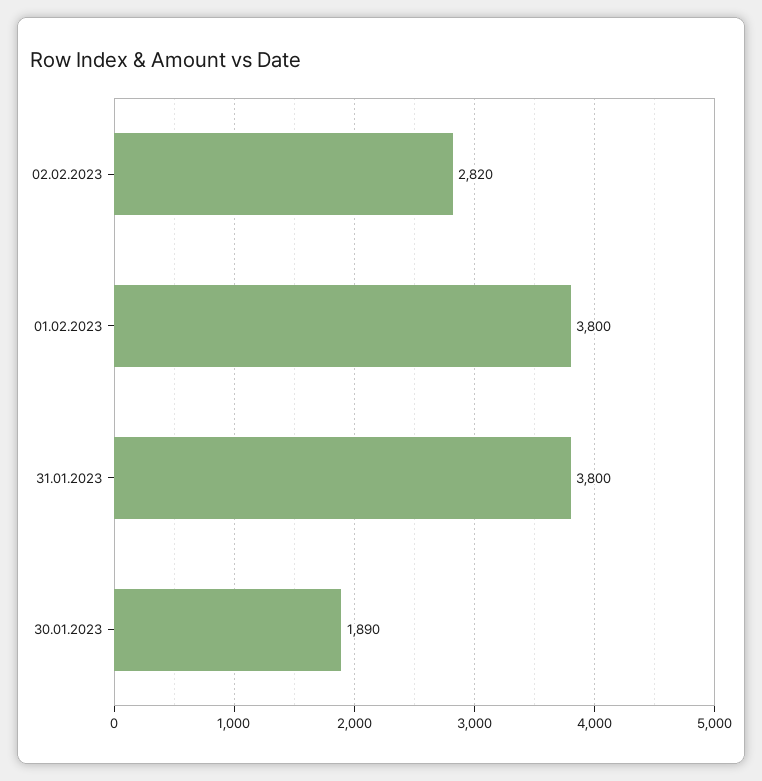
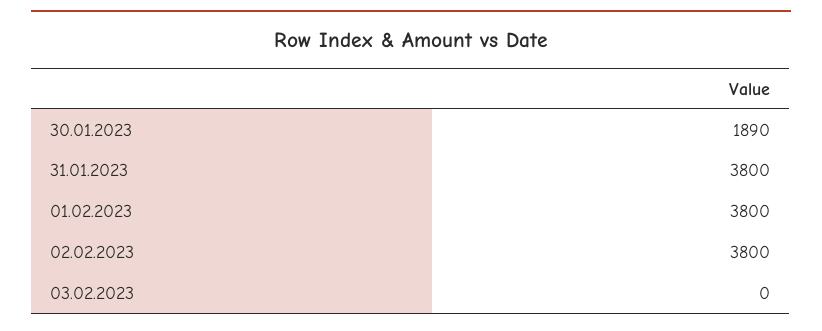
02.02.2023: 2820 -> 3800
03.02.2023: none -> 0

